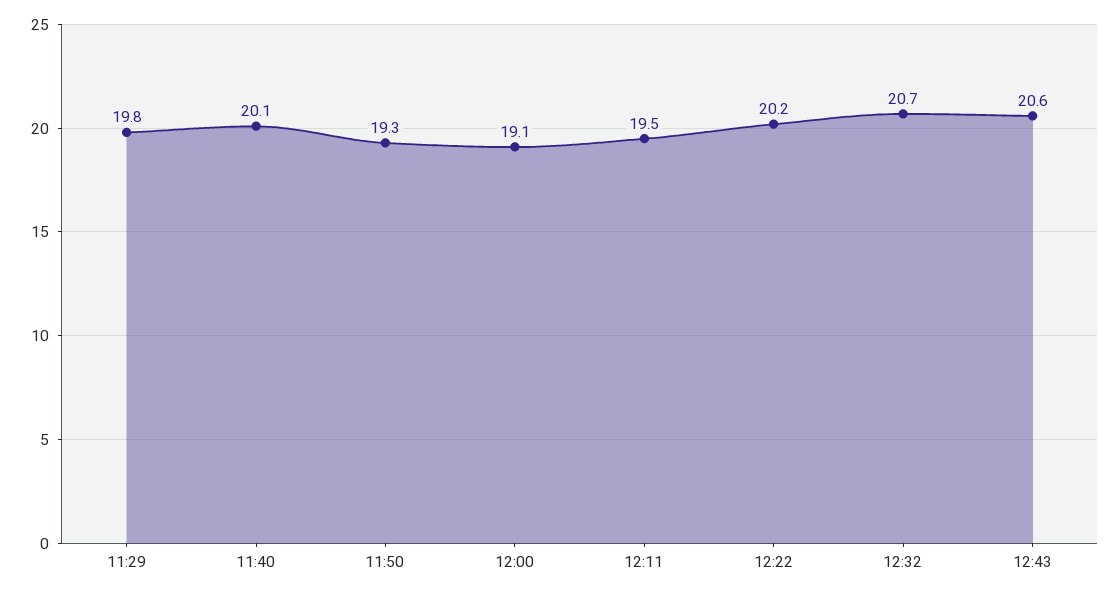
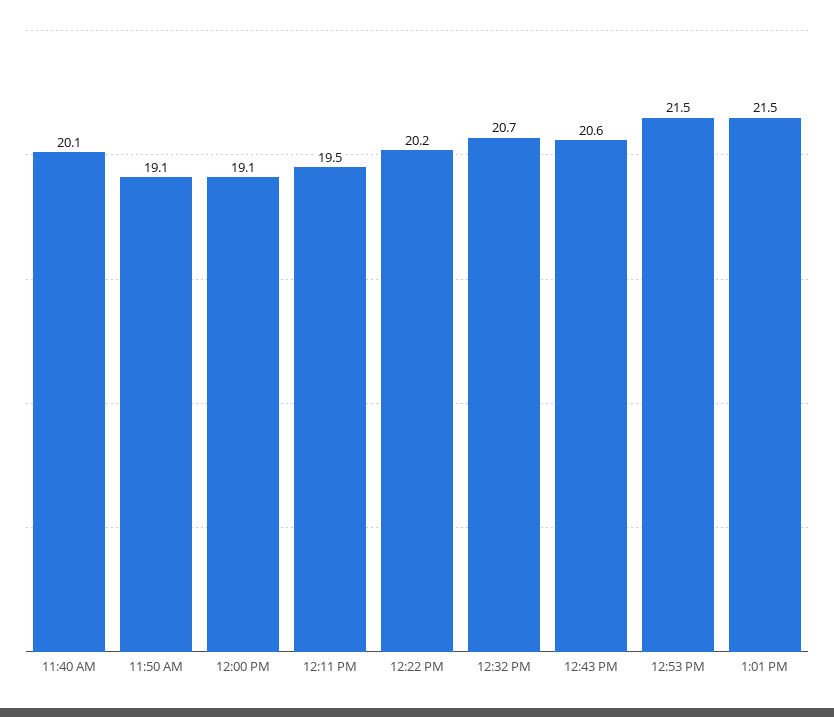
11:29: 19.8 -> none
11:50: 19.3 -> 19.1
12:53 PM: none -> 21.5
1:01 PM: none -> 21.5

